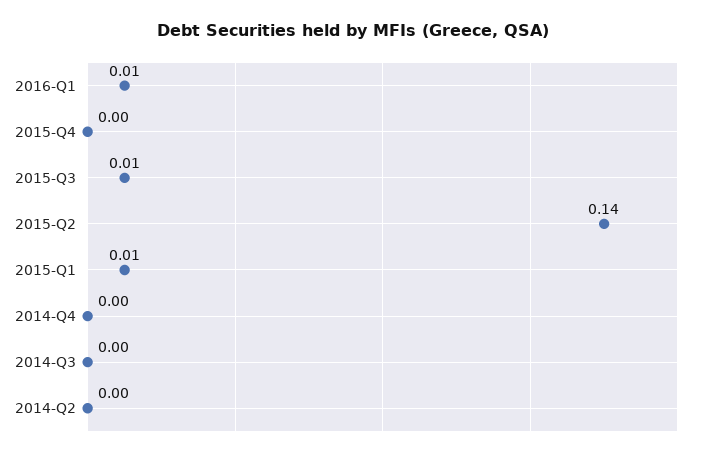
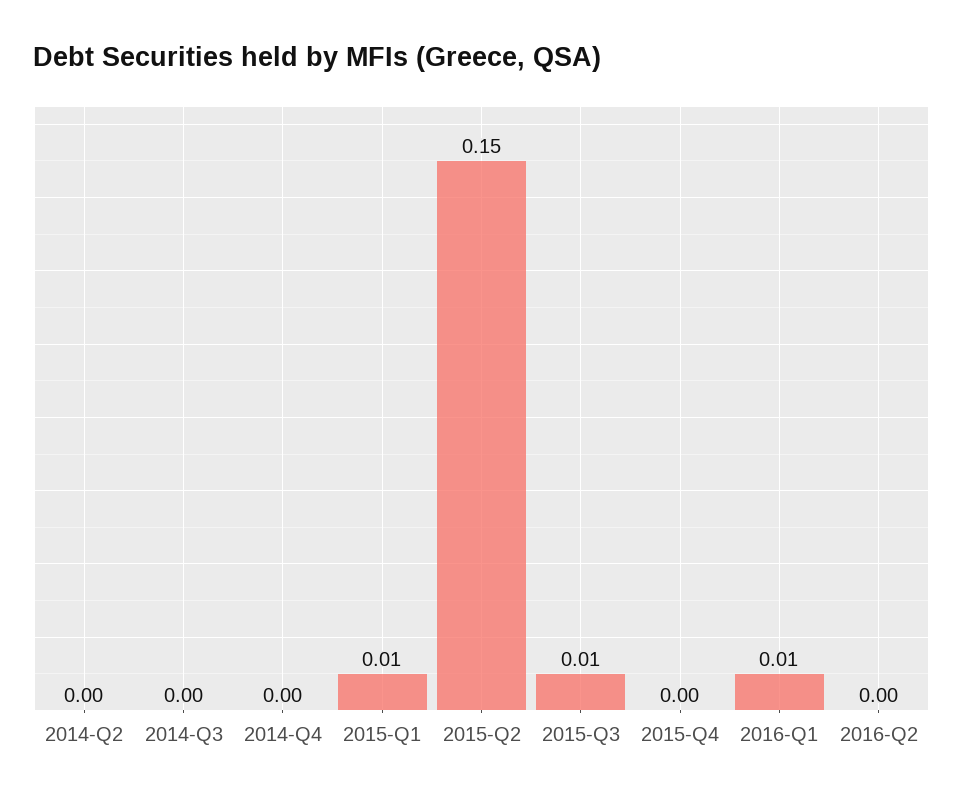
2015-Q2: 0.14 -> 0.15
2016-Q2: none -> 0

